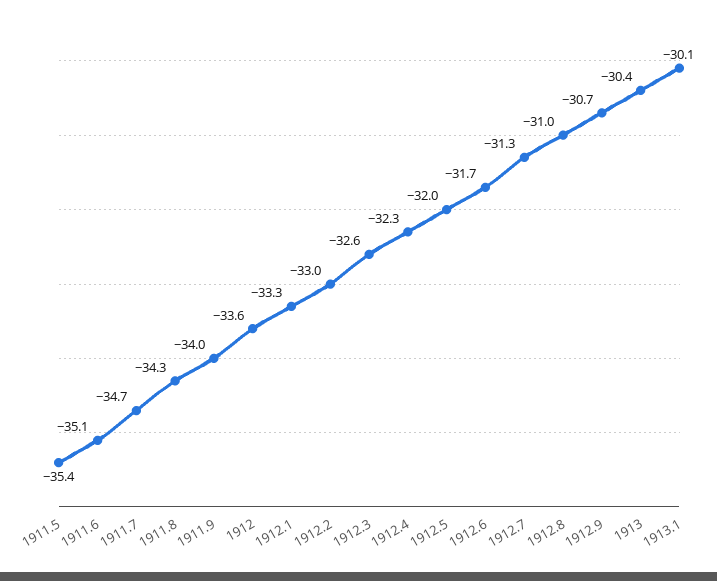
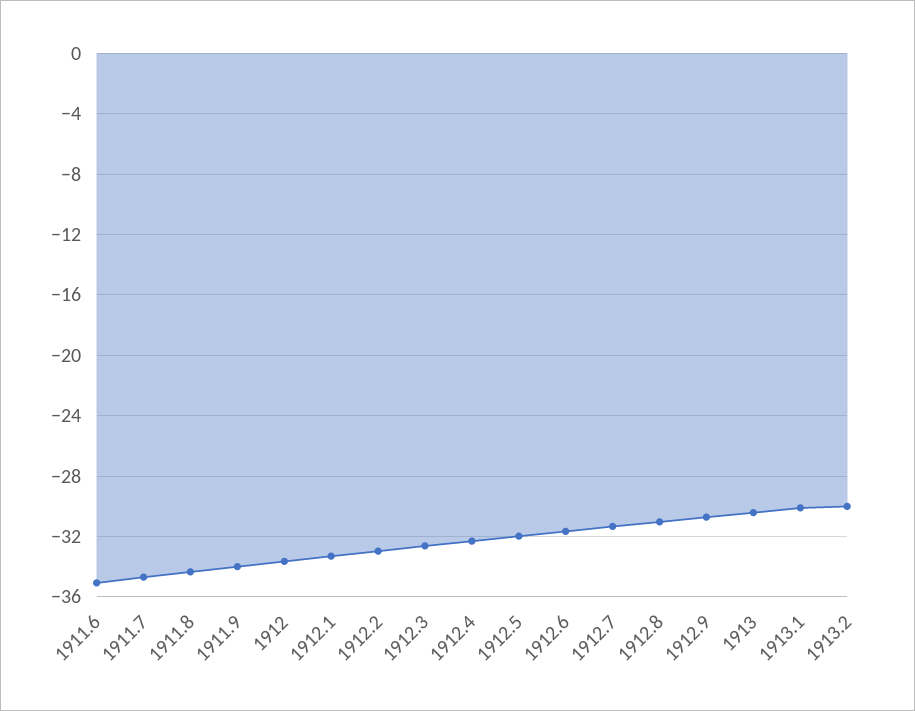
1911.5: -35.4 -> none
1913.2: none -> -30

